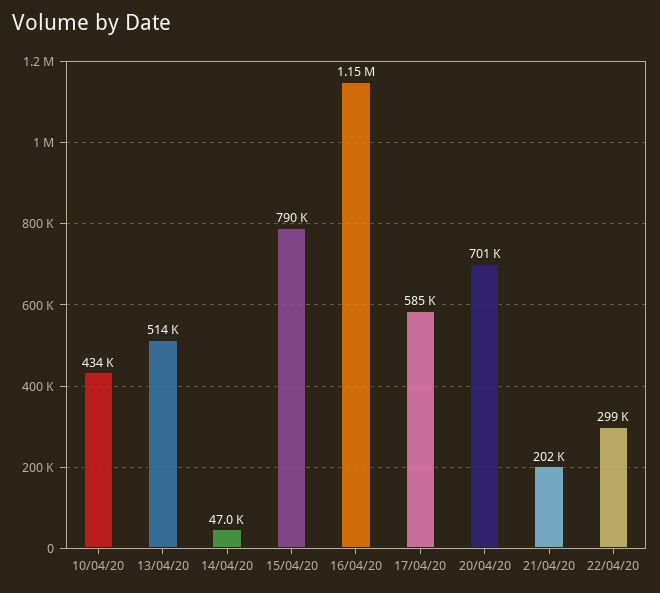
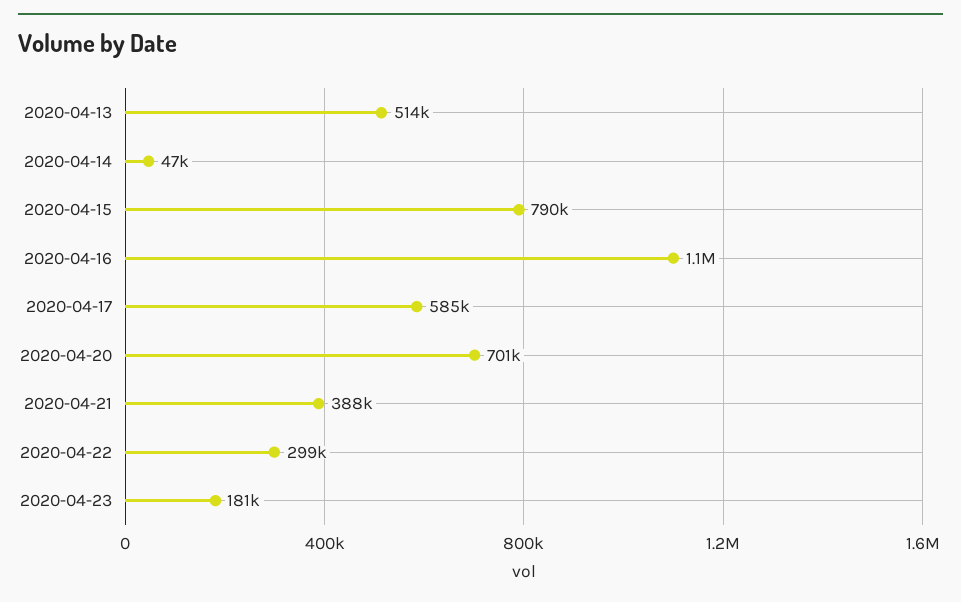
10/04/20: 434000 -> none
21/04/20: 202000 -> 388000
2020-04-23: none -> 181000

